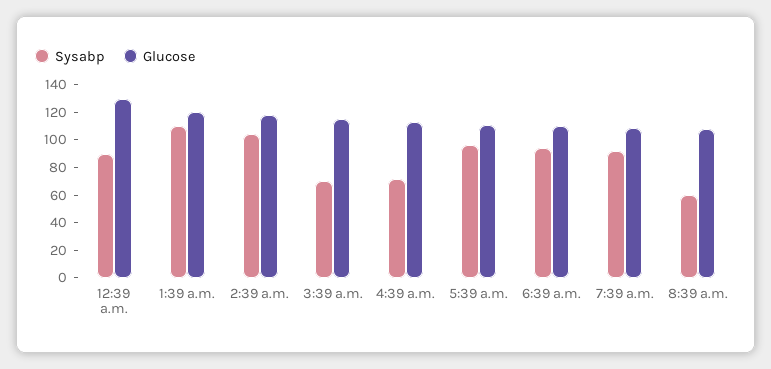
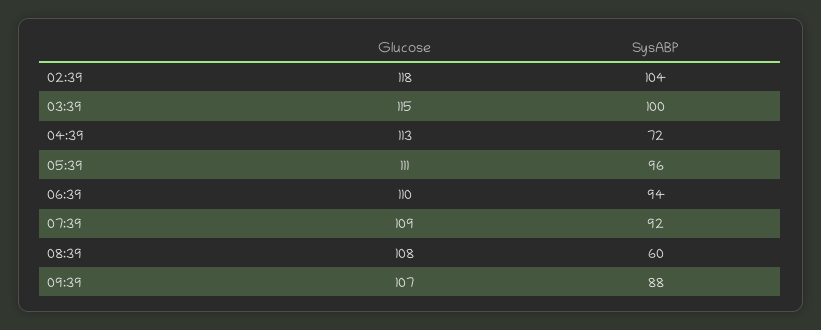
Sysabp, 12:39 a.m.: 90 -> none
Glucose, 12:39 a.m.: 130 -> none
Sysabp, 1:39 a.m.: 110 -> none
Glucose, 1:39 a.m.: 120 -> none
Sysabp, 3:39 a.m.: 70 -> 100
Glucose, 09:39: none -> 107
Sysabp, 09:39: none -> 88

